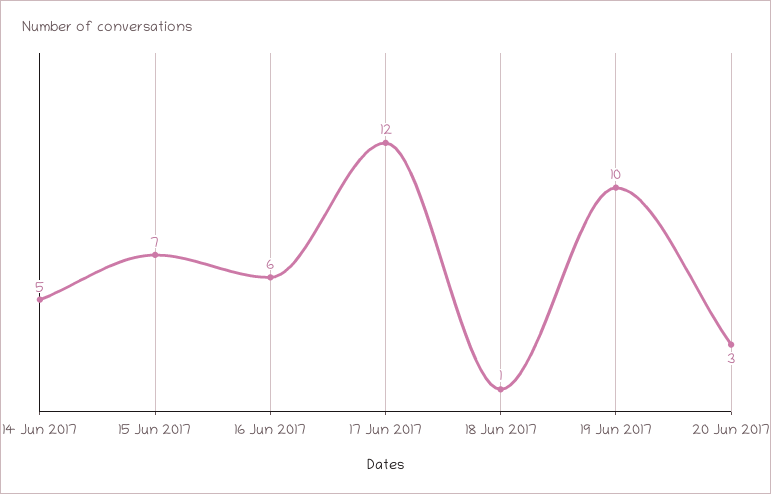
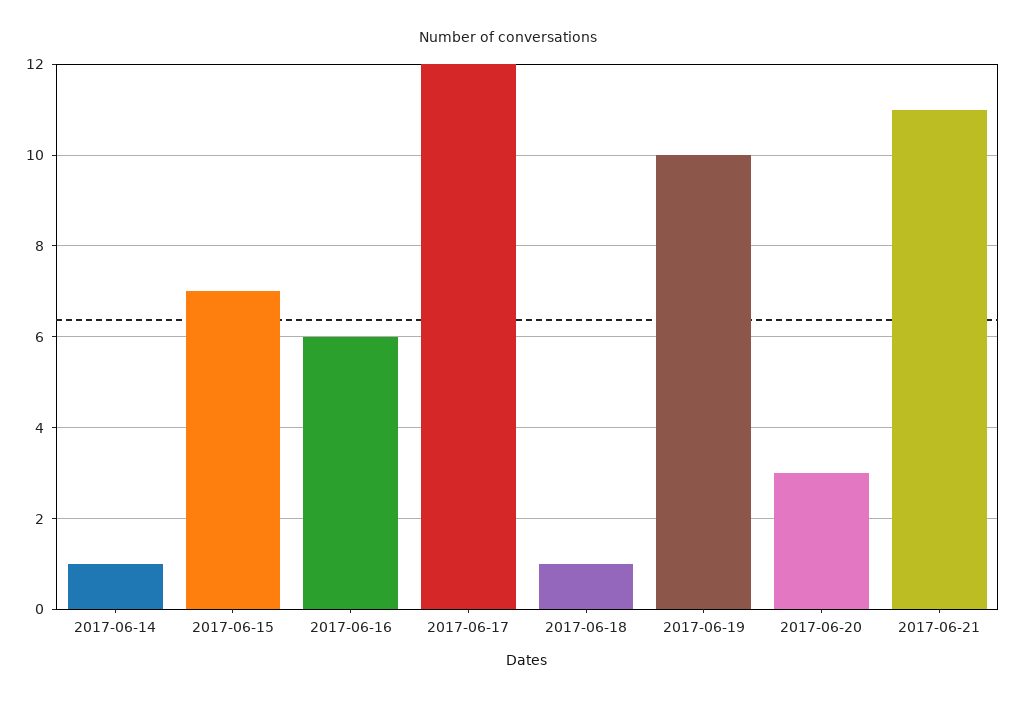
14 Jun 2017: 5 -> 1
2017-06-21: none -> 11

